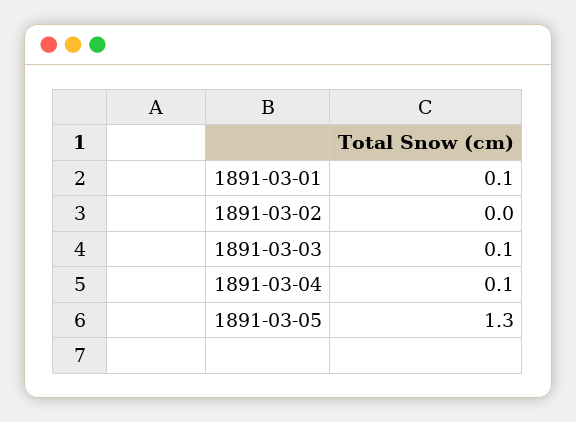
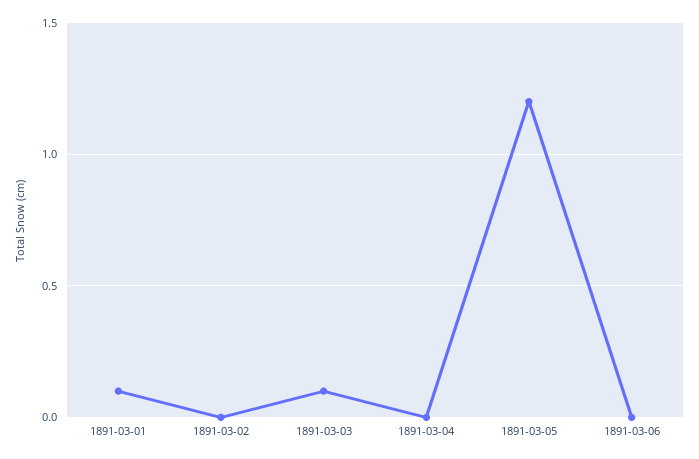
1891-03-04: 0.1 -> 0
1891-03-05: 1.3 -> 1.2
1891-03-06: none -> 0

